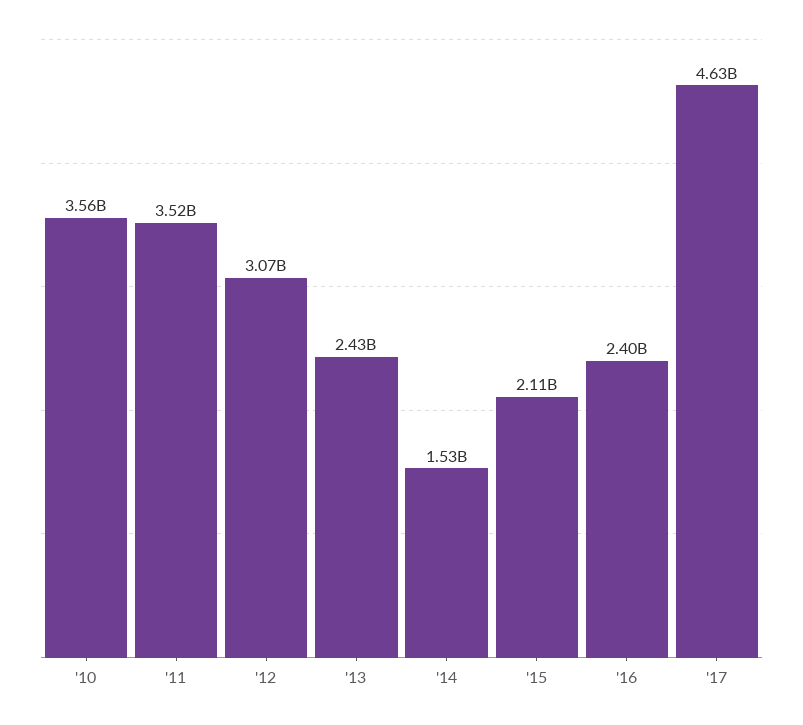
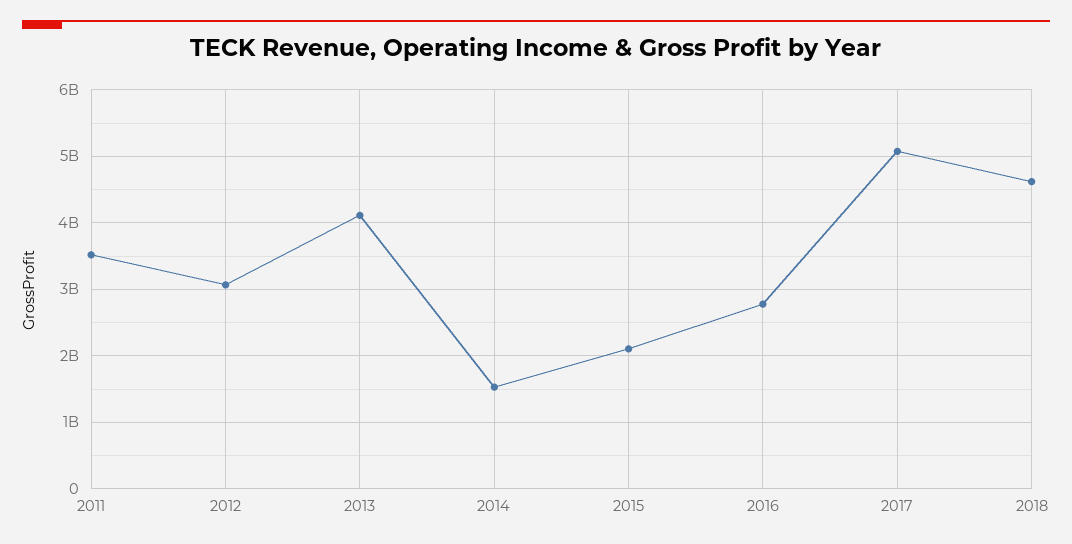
'10: 3560000000 -> none
'13: 2430000000 -> 4100000000
'16: 2400000000 -> 2800000000
'17: 4630000000 -> 5100000000
2018: none -> 4600000000

